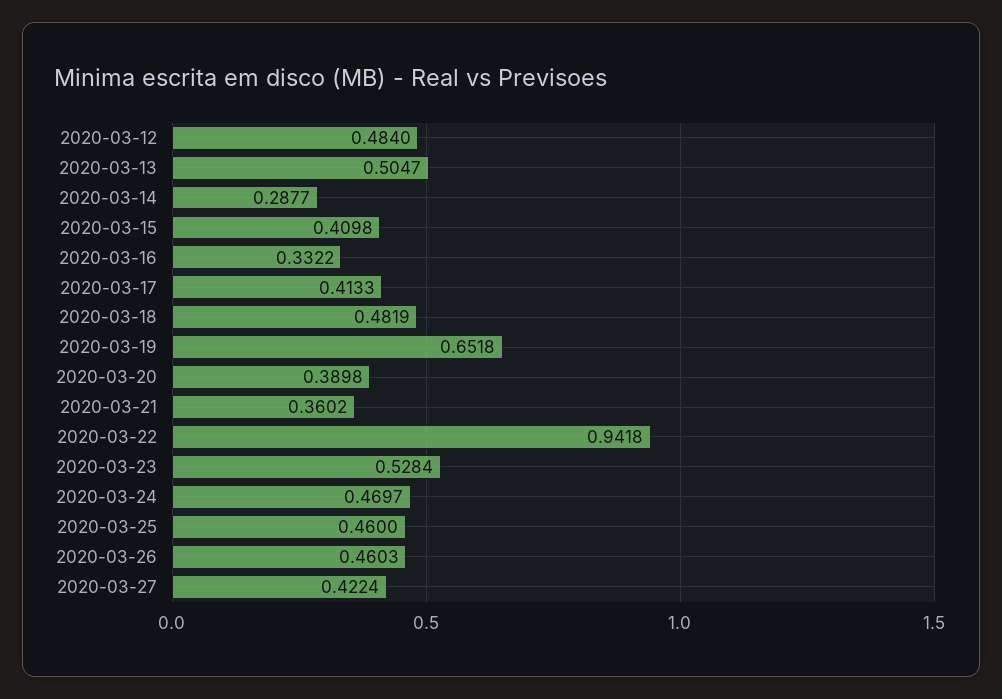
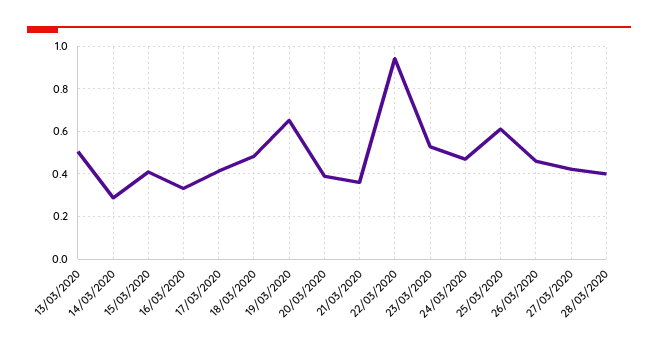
2020-03-12: 0.484 -> none
2020-03-25: 0.46 -> 0.6
28/03/2020: none -> 0.4

